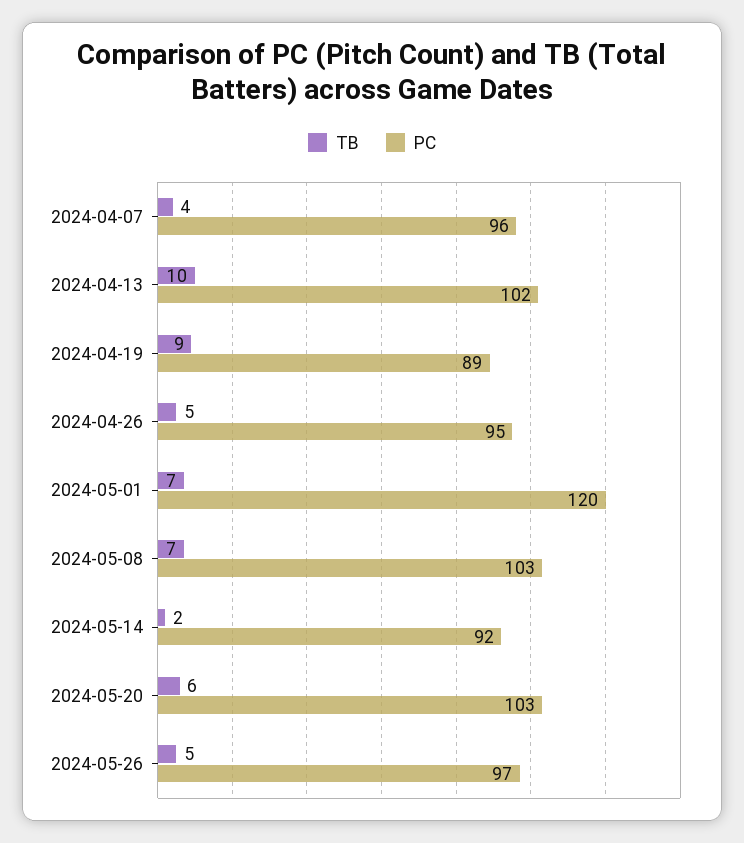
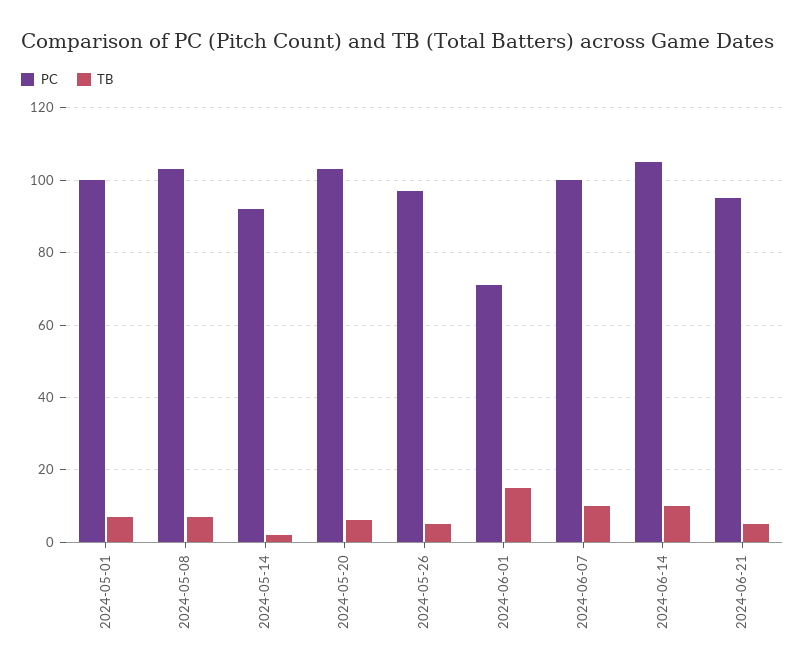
TB, 2024-04-07: 4 -> none
PC, 2024-04-07: 96 -> none
TB, 2024-04-13: 10 -> none
PC, 2024-04-13: 102 -> none
TB, 2024-04-19: 9 -> none
PC, 2024-04-19: 89 -> none
TB, 2024-04-26: 5 -> none
PC, 2024-04-26: 95 -> none
PC, 2024-05-01: 120 -> 100
PC, 2024-06-01: none -> 70
TB, 2024-06-01: none -> 15
PC, 2024-06-07: none -> 100
TB, 2024-06-07: none -> 10
PC, 2024-06-14: none -> 105
TB, 2024-06-14: none -> 10
PC, 2024-06-21: none -> 95
TB, 2024-06-21: none -> 5

